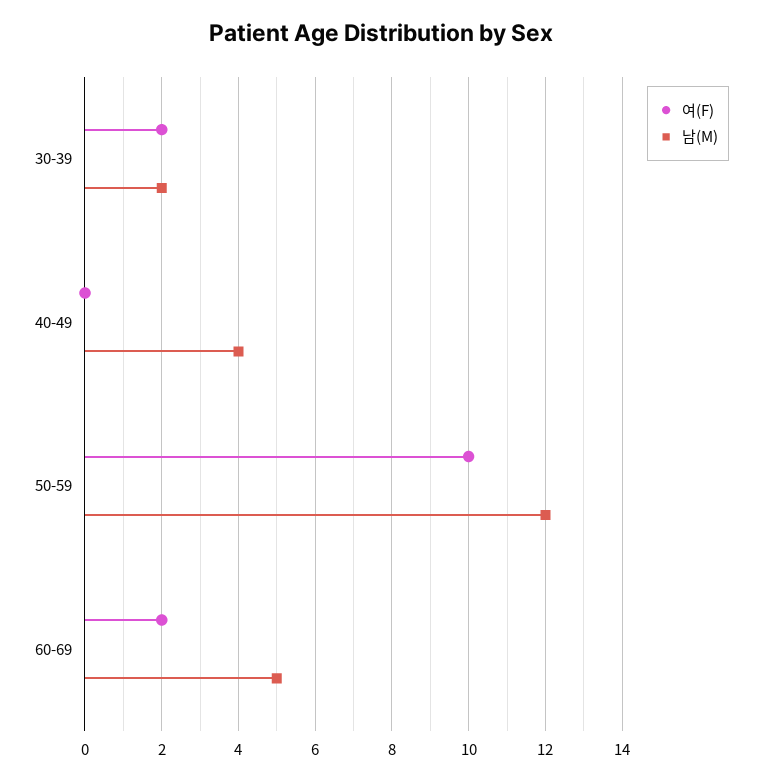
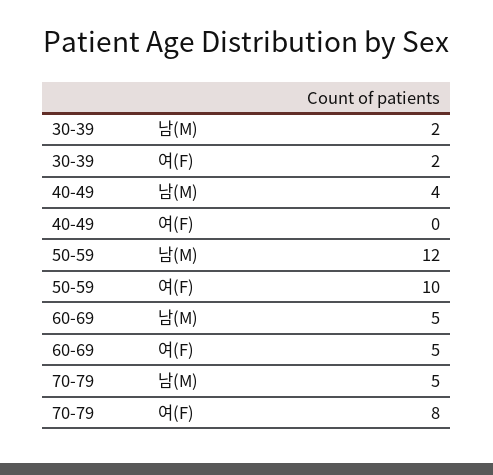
여(F), 60-69: 2 -> 5
남(M), 70-79: none -> 5
여(F), 70-79: none -> 8

